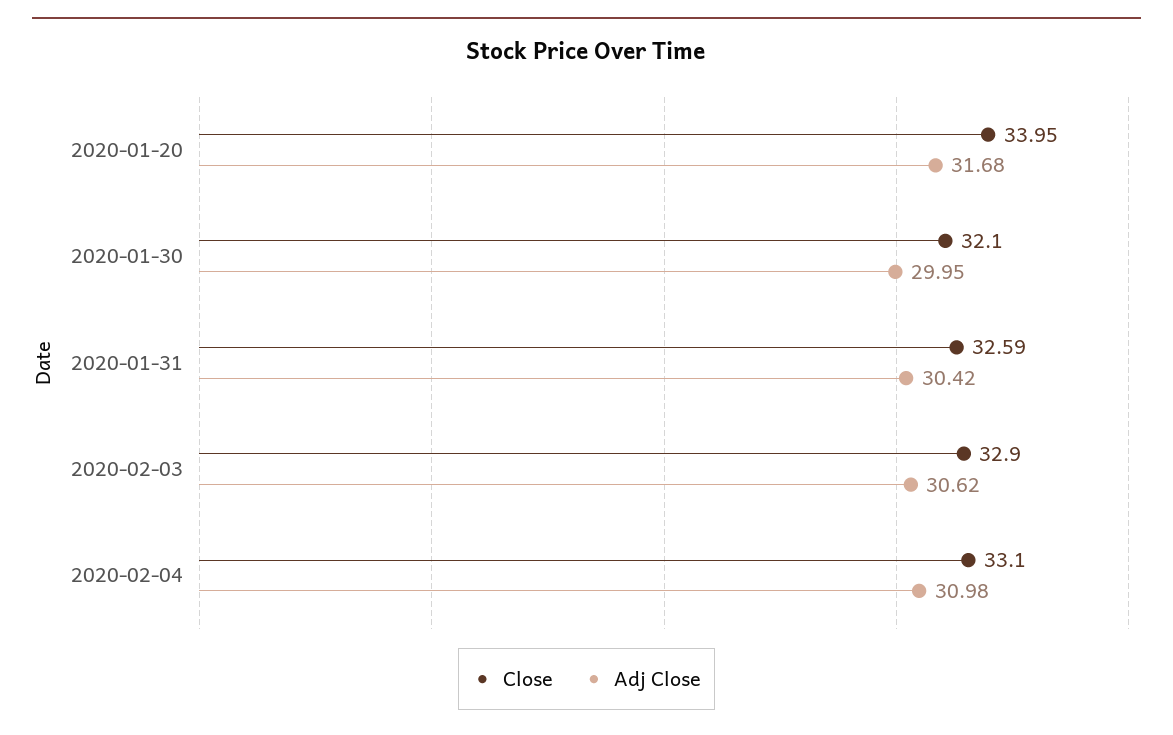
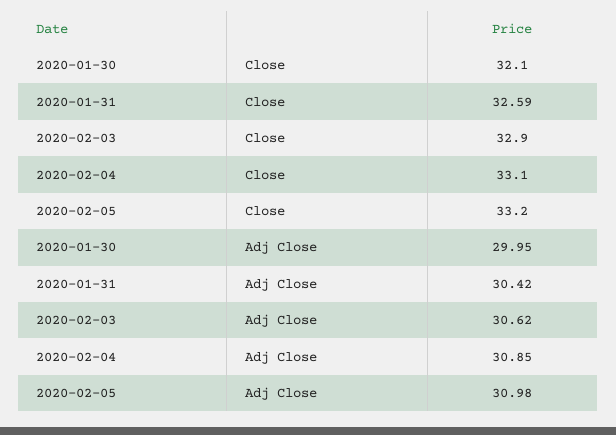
Close, 2020-01-20: 33.95 -> none
Adj Close, 2020-01-20: 31.68 -> none
Adj Close, 2020-02-04: 30.98 -> 30.85
Close, 2020-02-05: none -> 33.2
Adj Close, 2020-02-05: none -> 30.98

